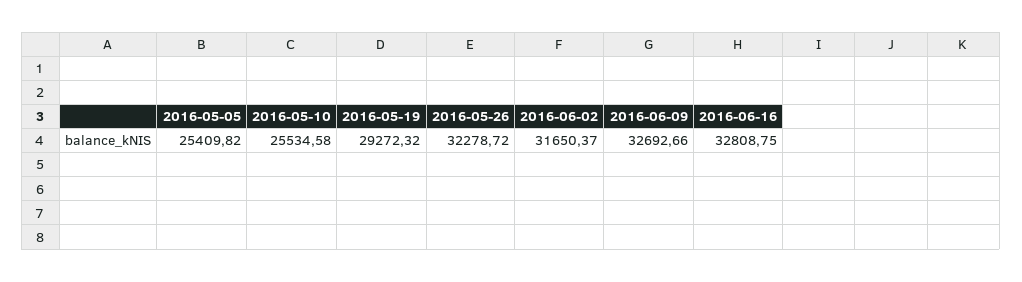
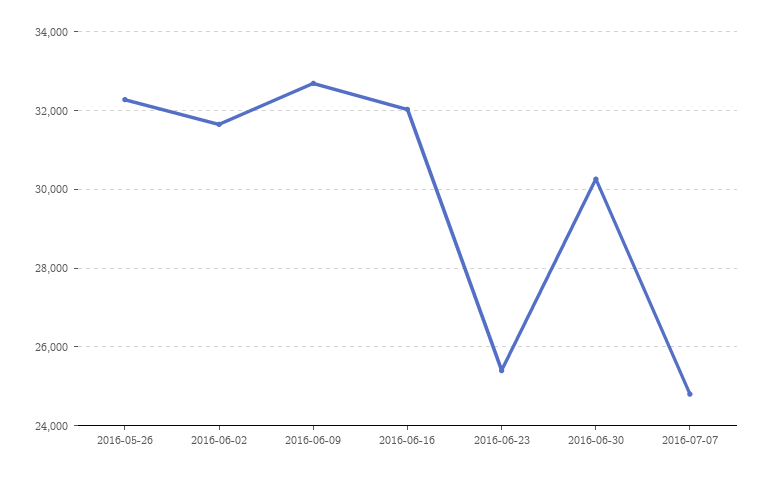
2016-05-05: 25409.82 -> none
2016-05-10: 25534.58 -> none
2016-05-19: 29272.32 -> none
2016-06-16: 32808.75 -> 32000
2016-06-23: none -> 25400
2016-06-30: none -> 30200
2016-07-07: none -> 24800

